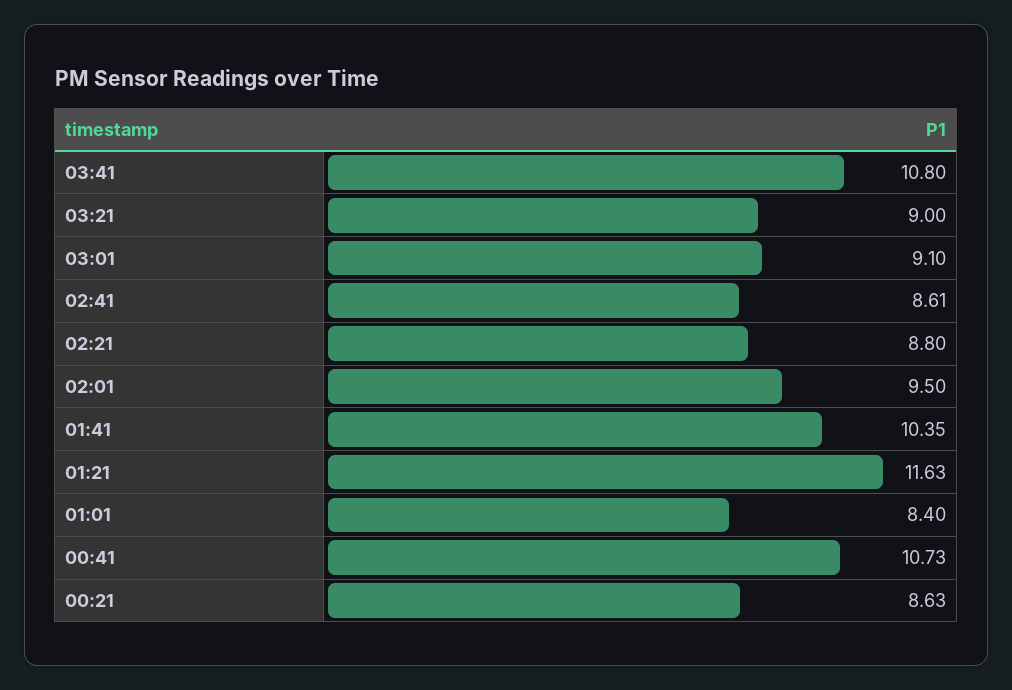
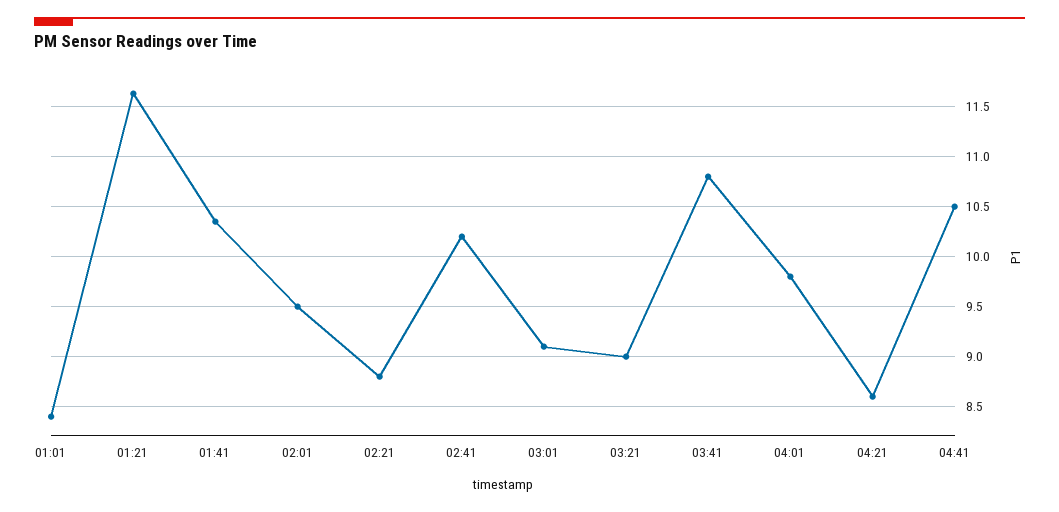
02:41: 8.61 -> 10.2
00:41: 10.73 -> none
00:21: 8.63 -> none
04:01: none -> 9.8
04:21: none -> 8.6
04:41: none -> 10.5

